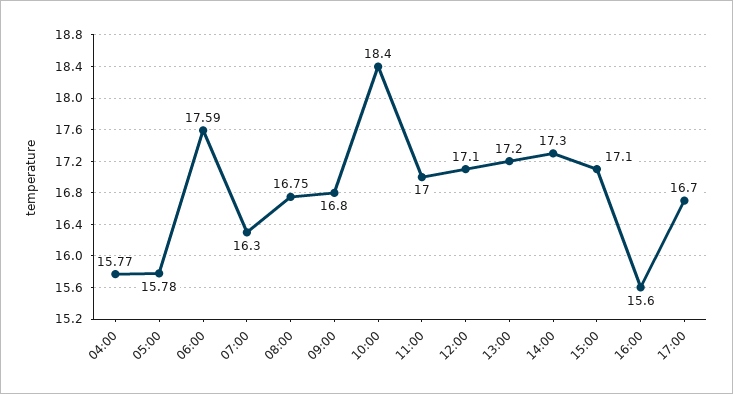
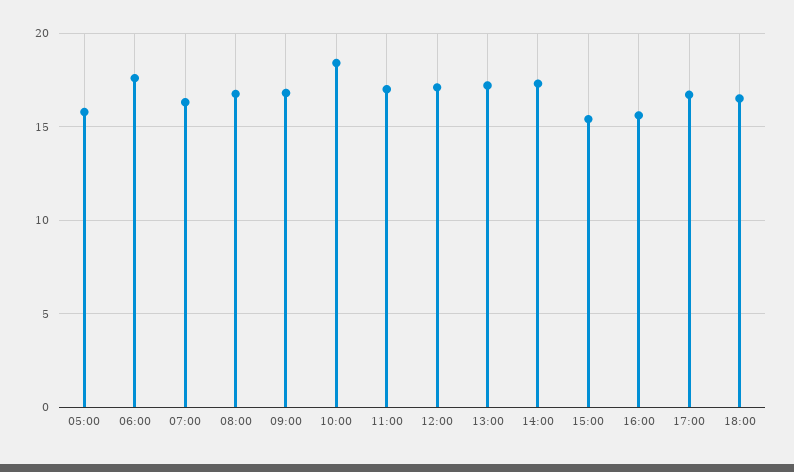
04:00: 15.77 -> none
15:00: 17.1 -> 15.5
18:00: none -> 16.5

